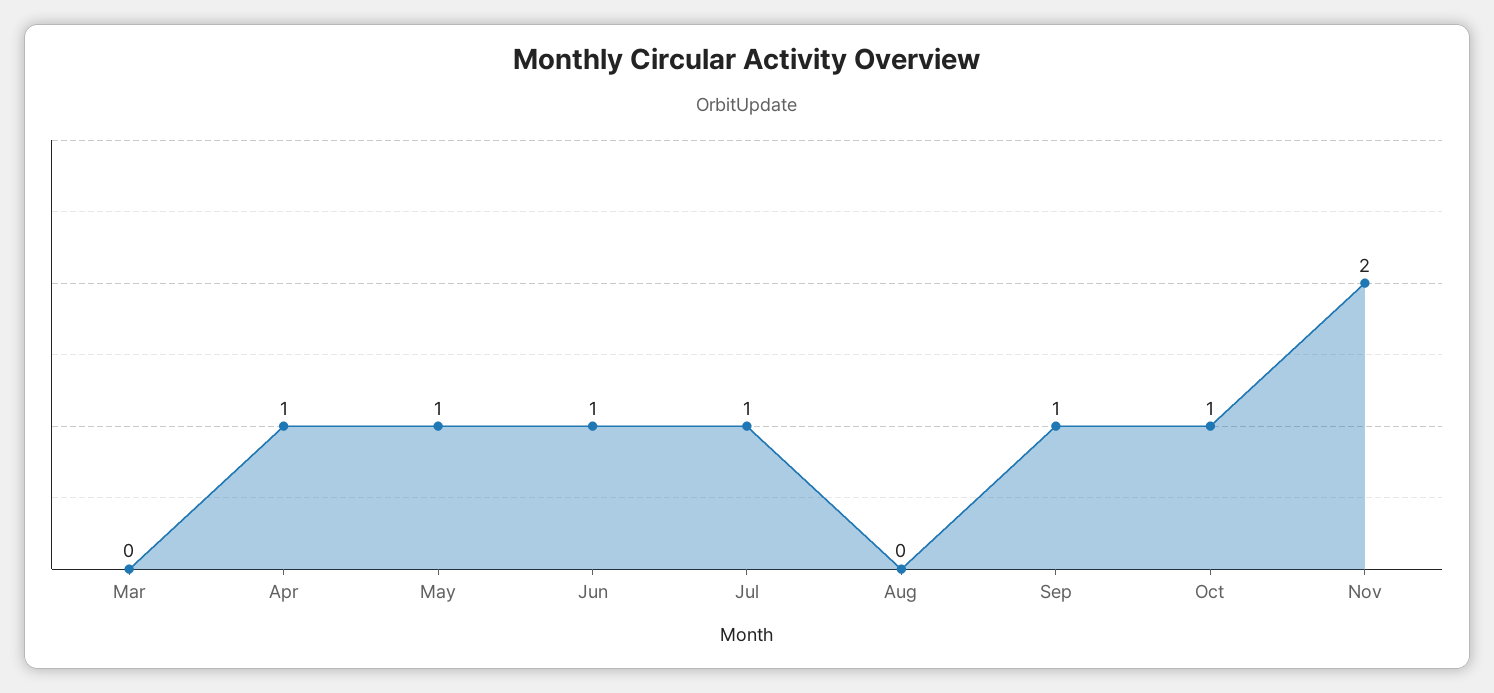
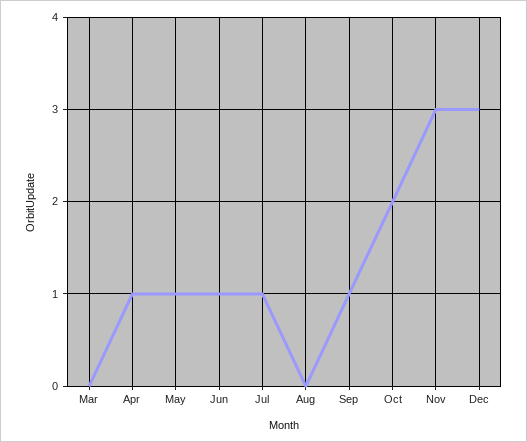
Oct: 1 -> 2
Nov: 2 -> 3
Dec: none -> 3

